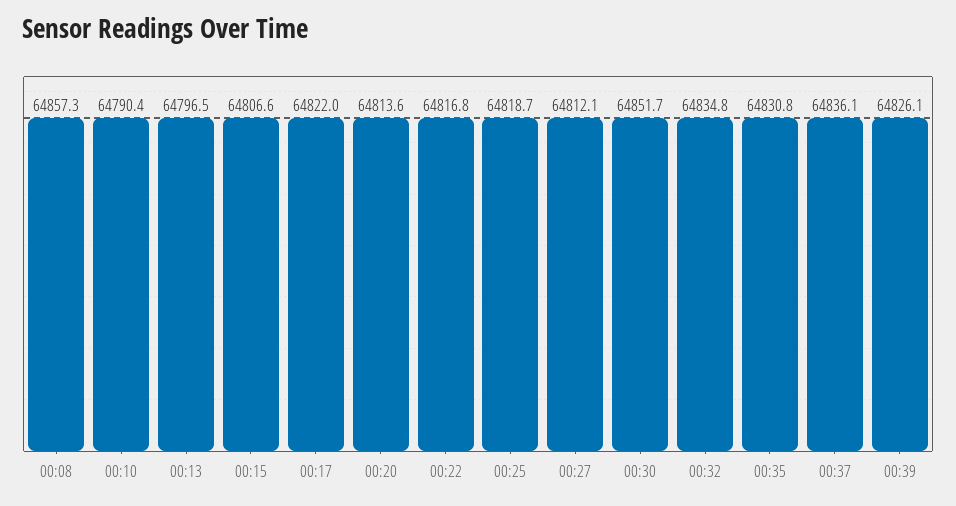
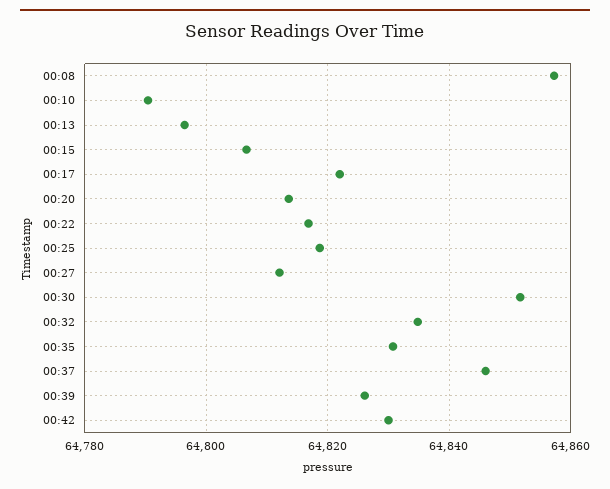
00:37: 64836.1 -> 64846
00:42: none -> 64830

